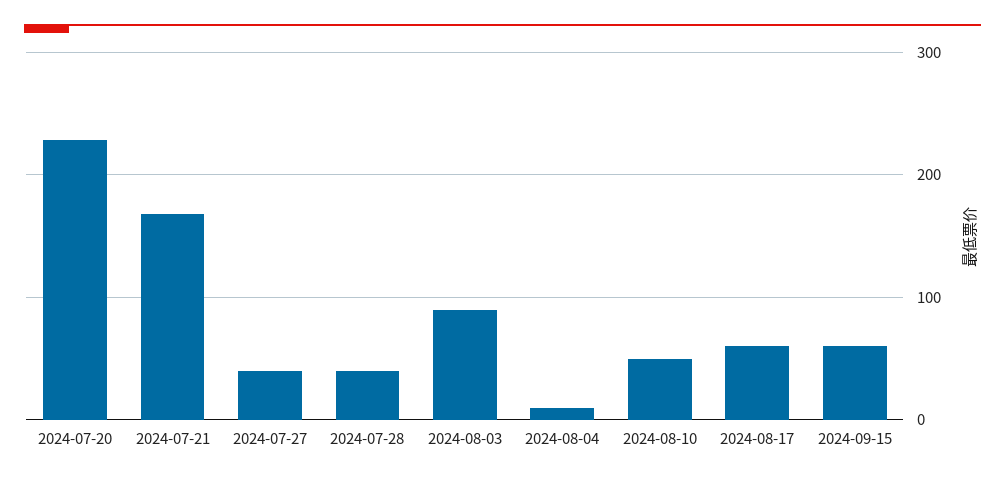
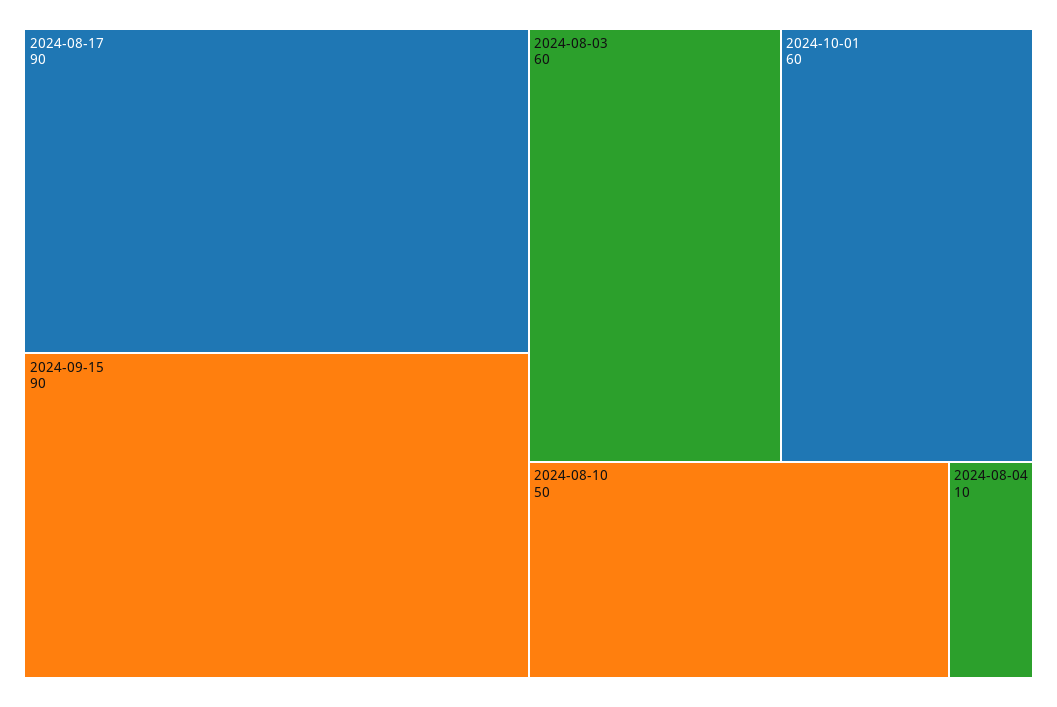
2024-07-20: 230 -> none
2024-07-21: 170 -> none
2024-07-27: 40 -> none
2024-07-28: 40 -> none
2024-08-03: 90 -> 60
2024-08-17: 60 -> 90
2024-09-15: 60 -> 90
2024-10-01: none -> 60

